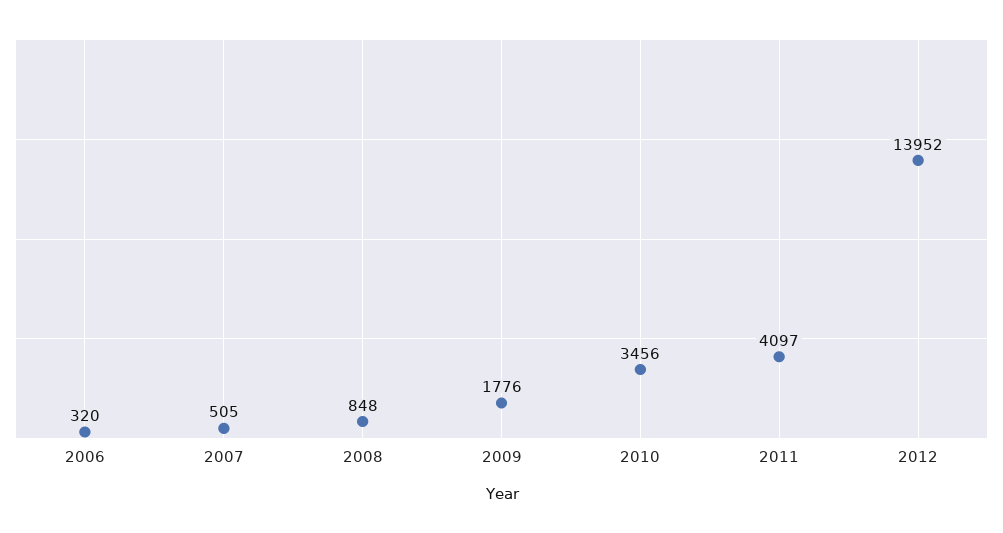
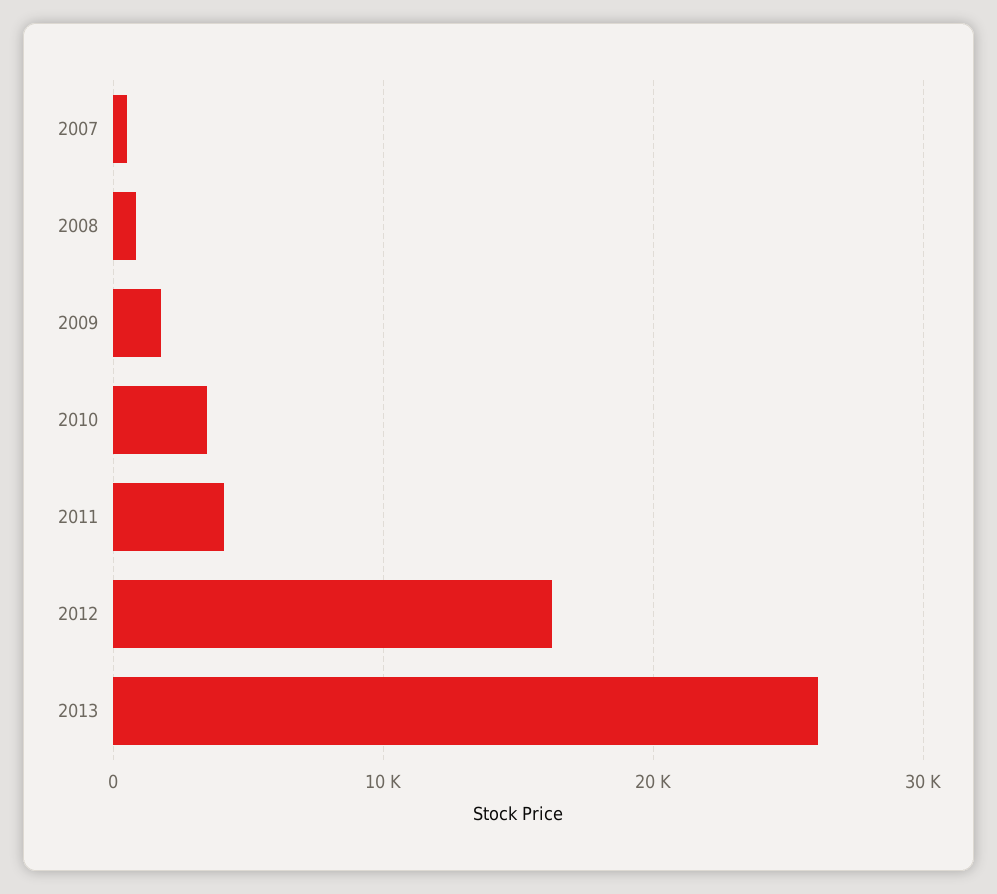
2006: 320 -> none
2012: 13952 -> 16000
2013: none -> 26000

